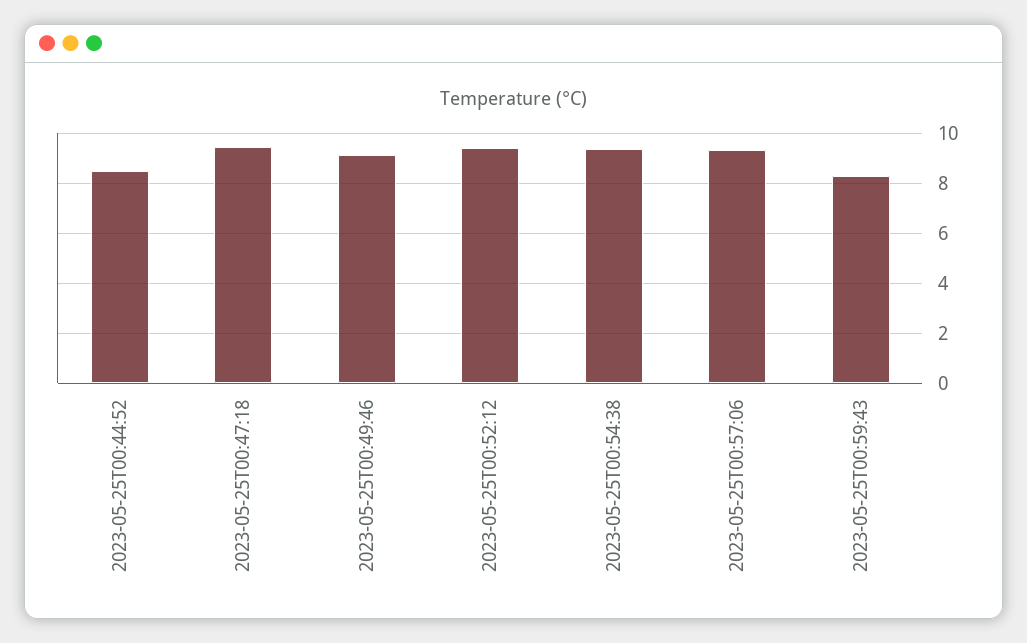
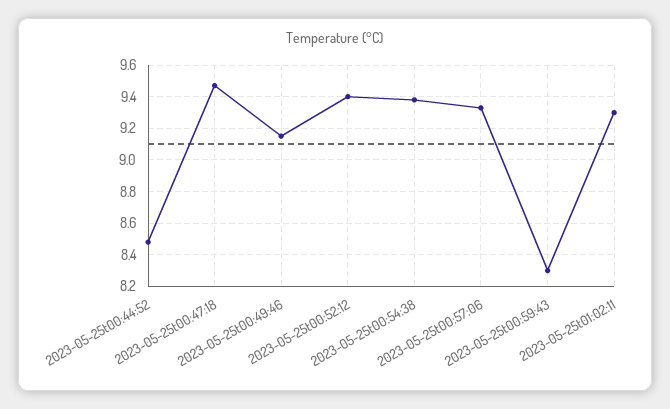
2023-05-25t01:02:11: none -> 9.3

